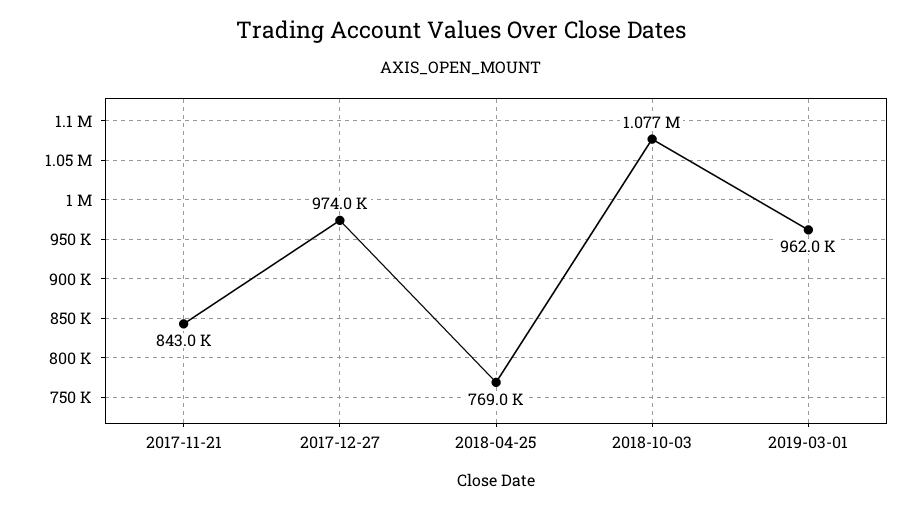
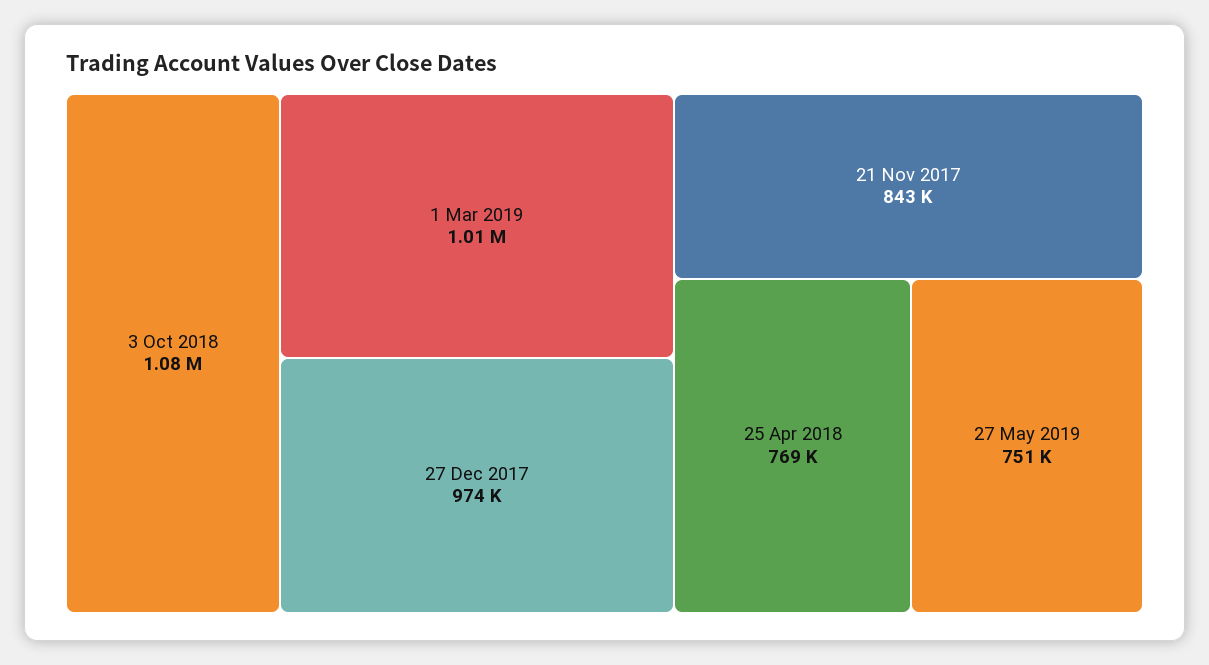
2019-03-01: 962000 -> 1010000
27 May 2019: none -> 751000

